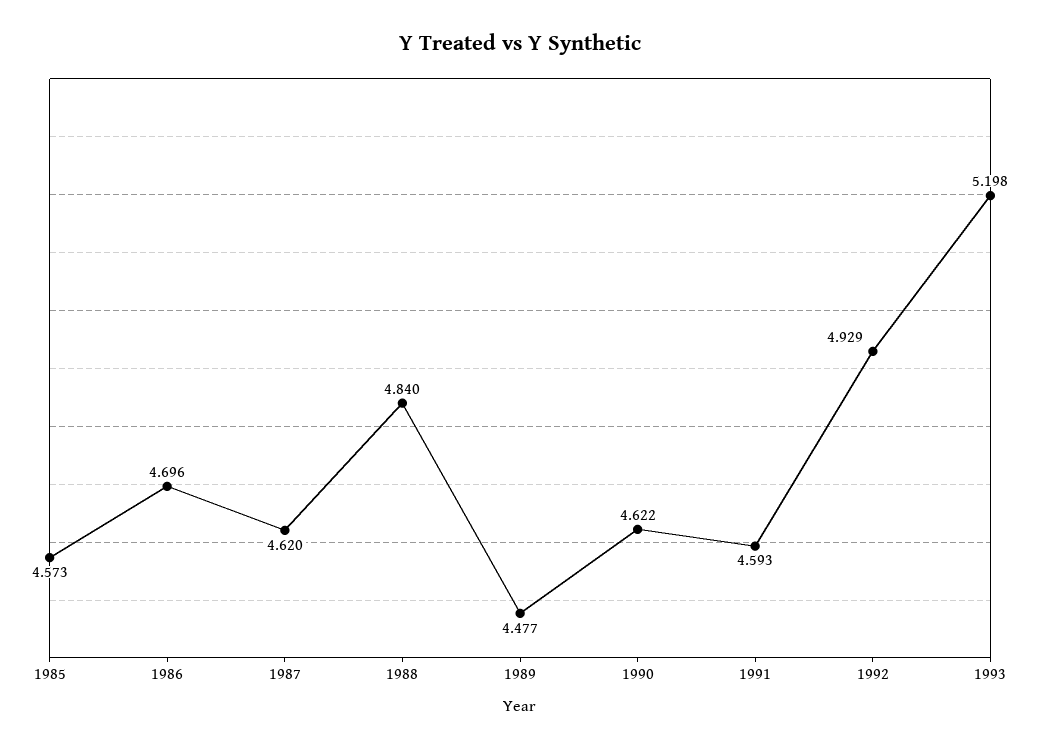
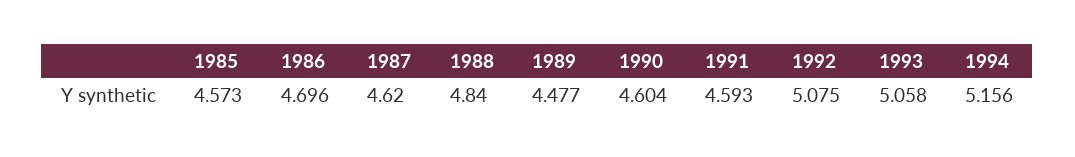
1990: 4.622 -> 4.604
1992: 4.929 -> 5.075
1993: 5.198 -> 5.058
1994: none -> 5.156

